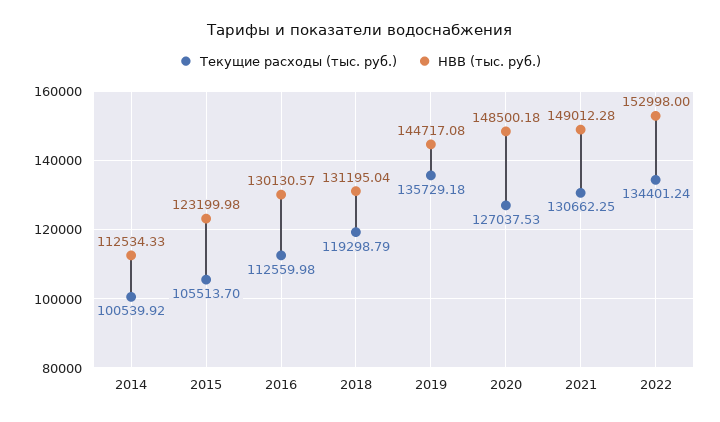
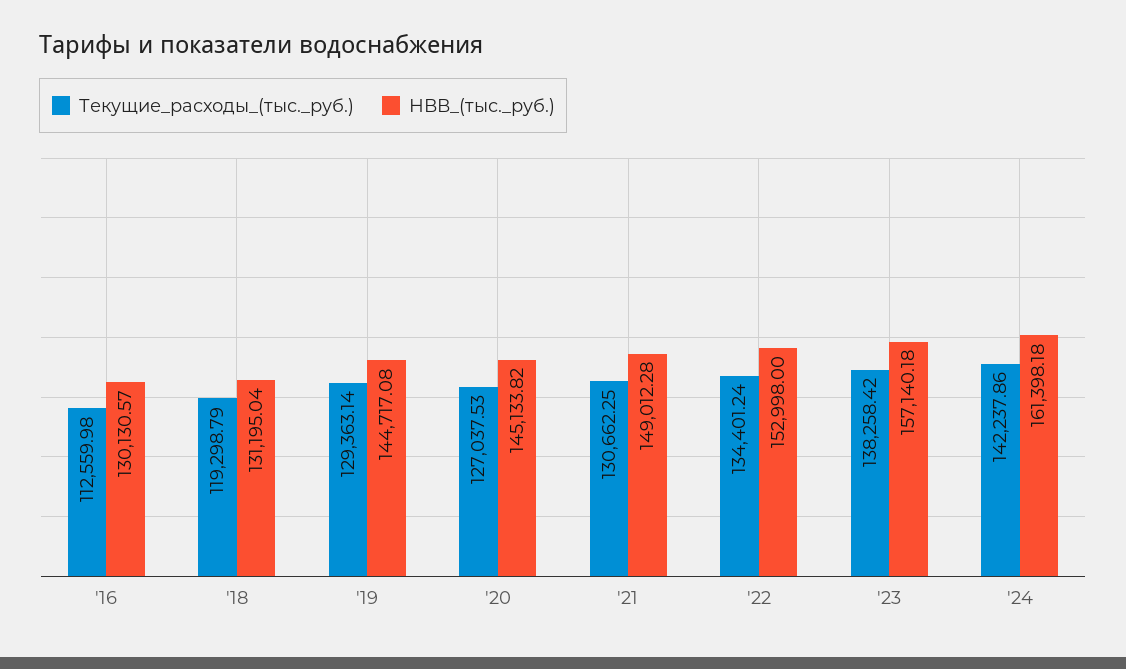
Текущие расходы (тыс. руб.), 2014: 100539.92 -> none
НВВ (тыс. руб.), 2014: 112534.33 -> none
Текущие расходы (тыс. руб.), 2015: 105513.7 -> none
НВВ (тыс. руб.), 2015: 123199.98 -> none
Текущие расходы (тыс. руб.), 2019: 135729.18 -> 129363.14
НВВ (тыс. руб.), 2020: 148500.18 -> 145133.82
Текущие расходы (тыс. руб.), '23: none -> 138258.42
НВВ (тыс. руб.), '23: none -> 157140.18
Текущие расходы (тыс. руб.), '24: none -> 142237.86
НВВ (тыс. руб.), '24: none -> 161398.18

